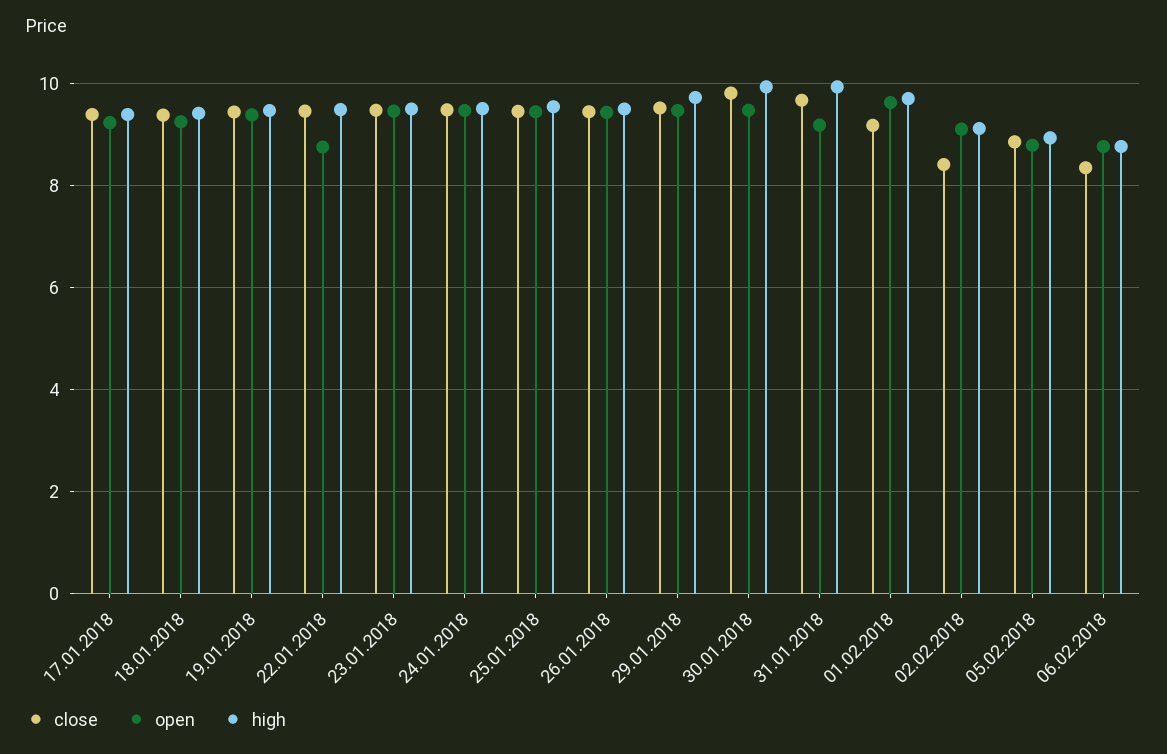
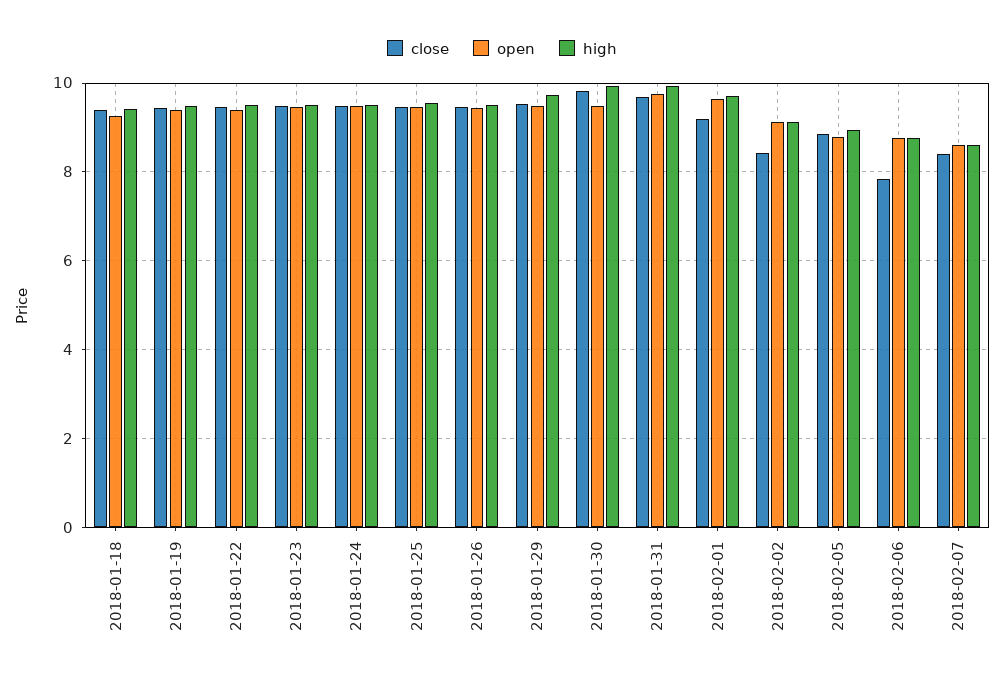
close, 17.01.2018: 9.4 -> none
open, 17.01.2018: 9.2 -> none
high, 17.01.2018: 9.4 -> none
open, 22.01.2018: 8.8 -> 9.4
open, 31.01.2018: 9.2 -> 9.8
close, 06.02.2018: 8.4 -> 7.8
close, 2018-02-07: none -> 8.4
open, 2018-02-07: none -> 8.6
high, 2018-02-07: none -> 8.6

